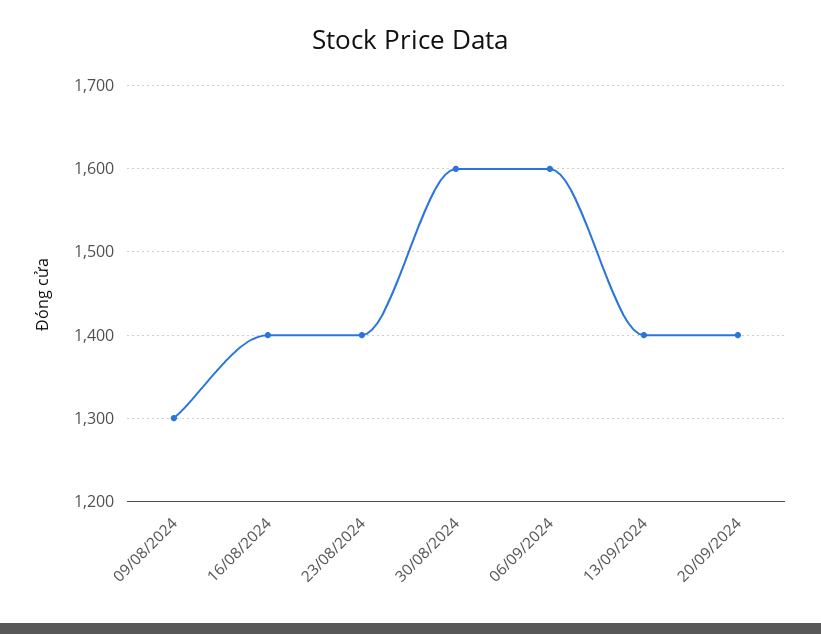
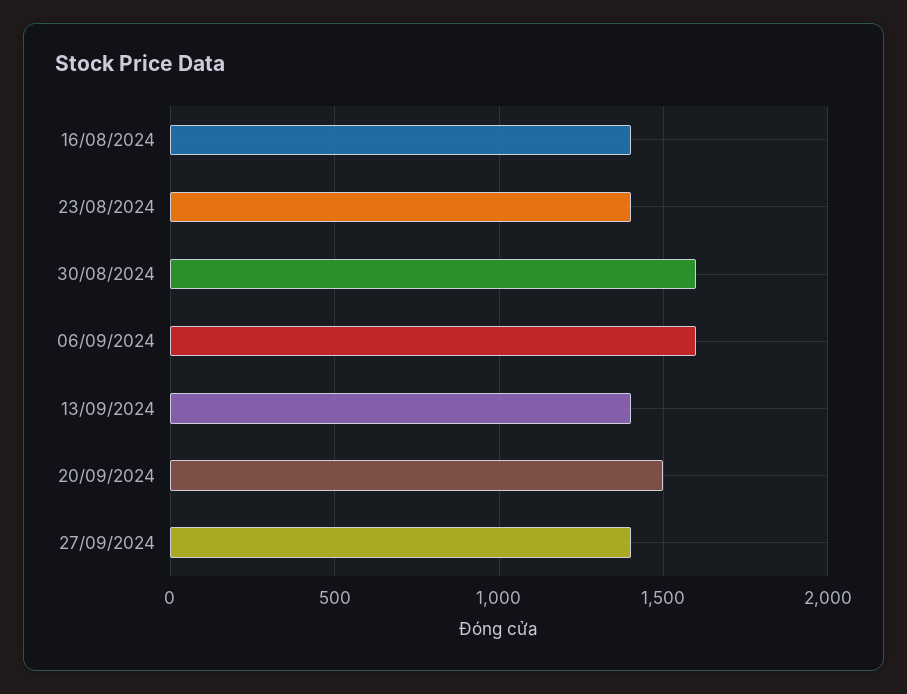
09/08/2024: 1300 -> none
20/09/2024: 1400 -> 1500
27/09/2024: none -> 1400

